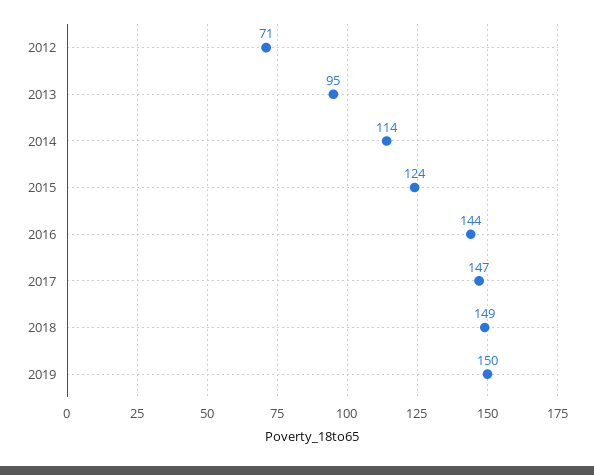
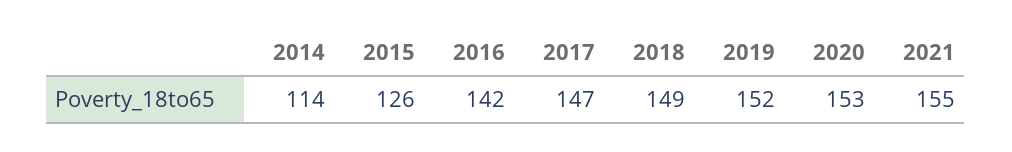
2012: 71 -> none
2013: 95 -> none
2015: 124 -> 126
2016: 144 -> 142
2019: 150 -> 152
2020: none -> 153
2021: none -> 155

